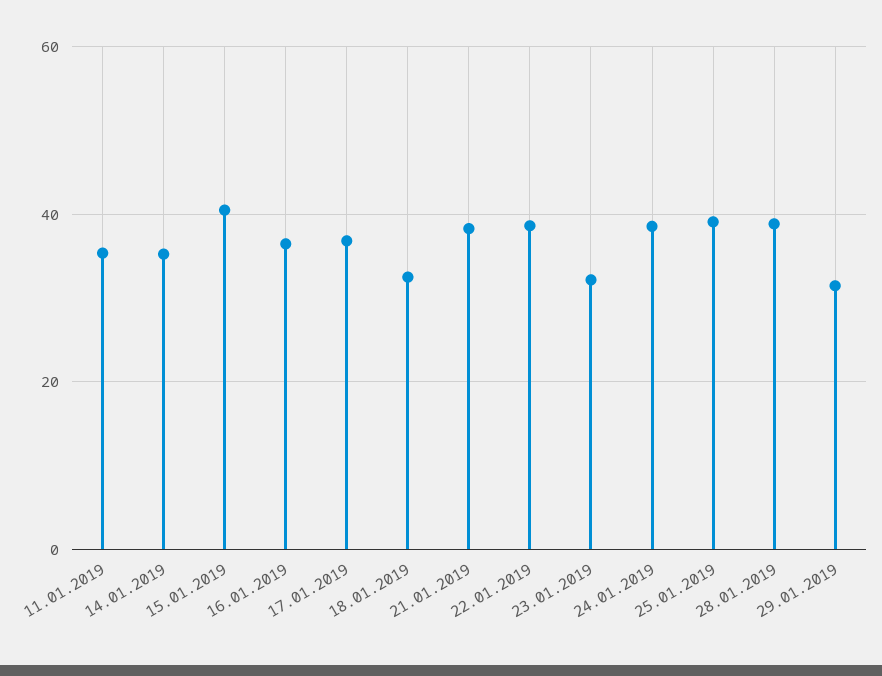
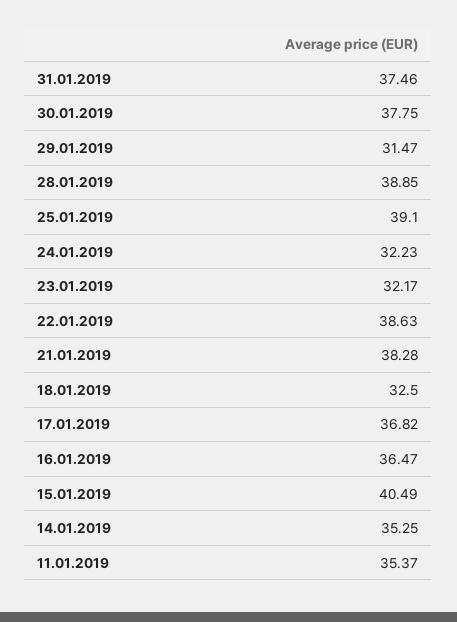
24.01.2019: 38 -> 32.23
31.01.2019: none -> 37.46
30.01.2019: none -> 37.75

